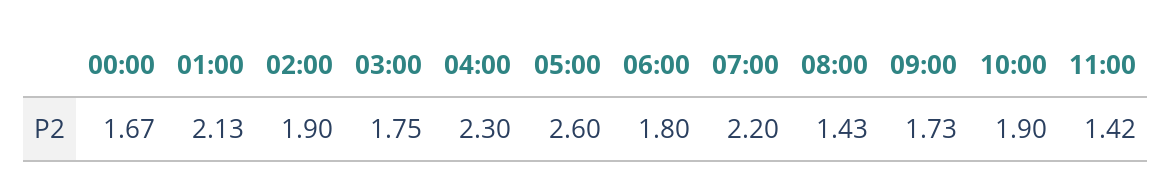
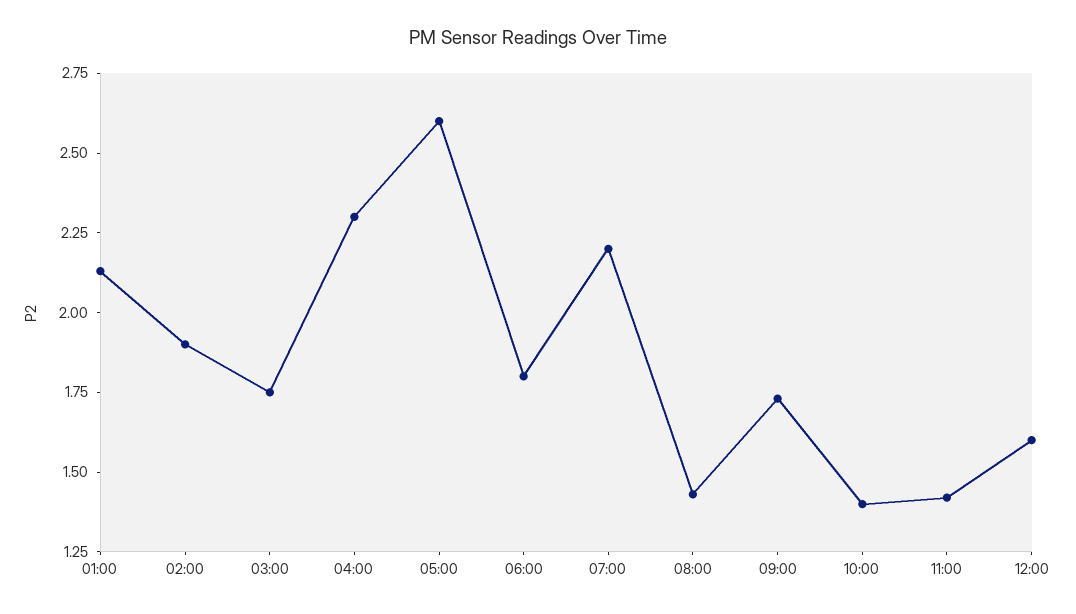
00:00: 1.67 -> none
10:00: 1.9 -> 1.4
12:00: none -> 1.6

